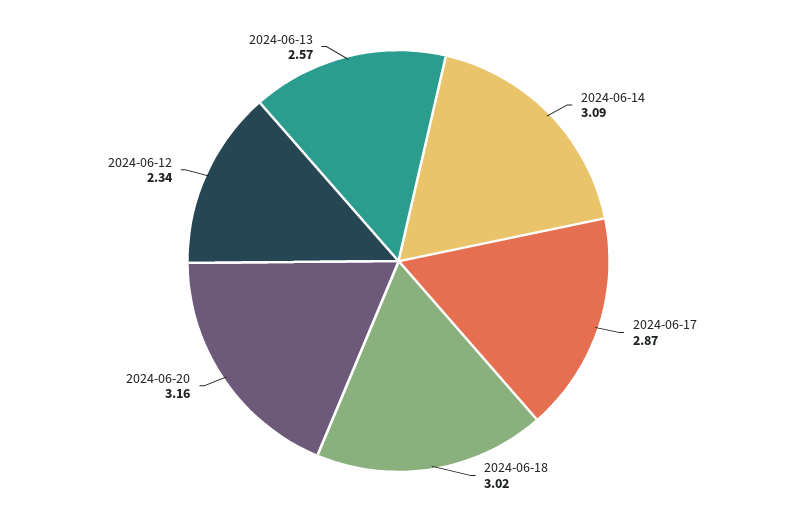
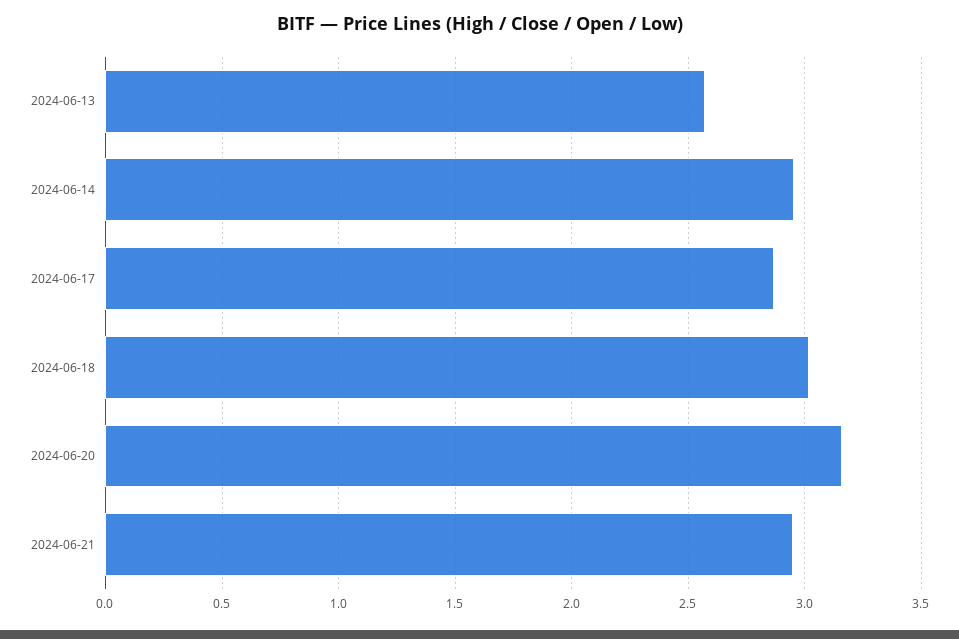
2024-06-14: 3.09 -> 2.95
2024-06-12: 2.34 -> none
2024-06-21: none -> 2.95

